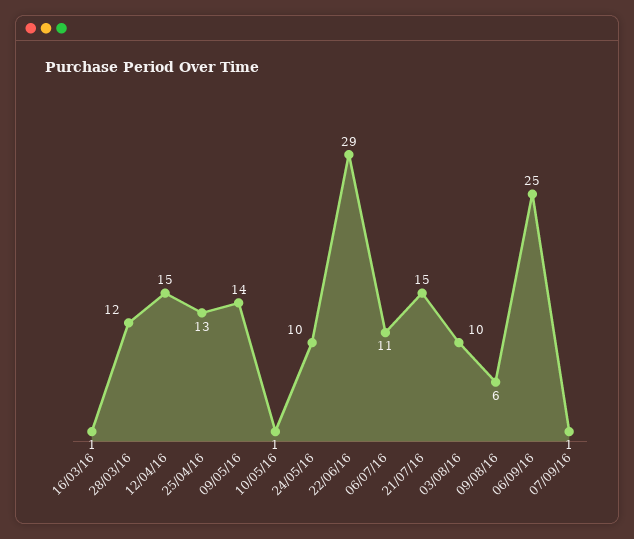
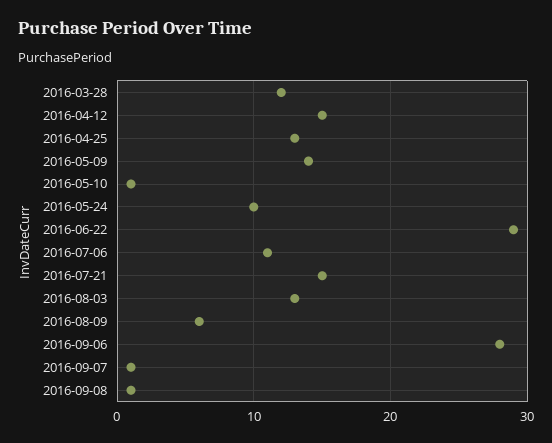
16/03/16: 1 -> none
03/08/16: 10 -> 13
06/09/16: 25 -> 28
2016-09-08: none -> 1

